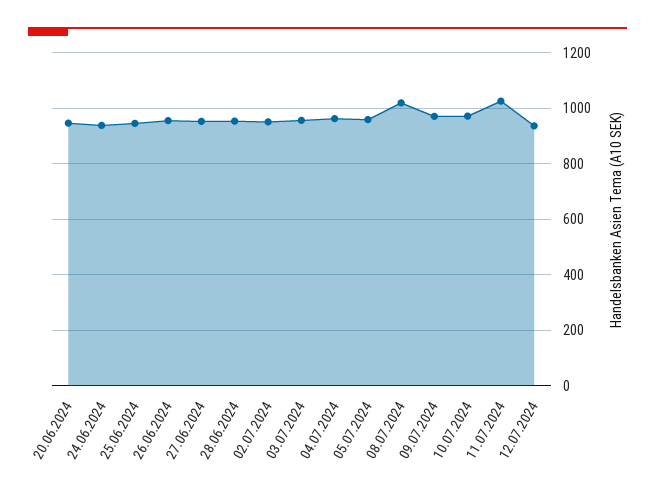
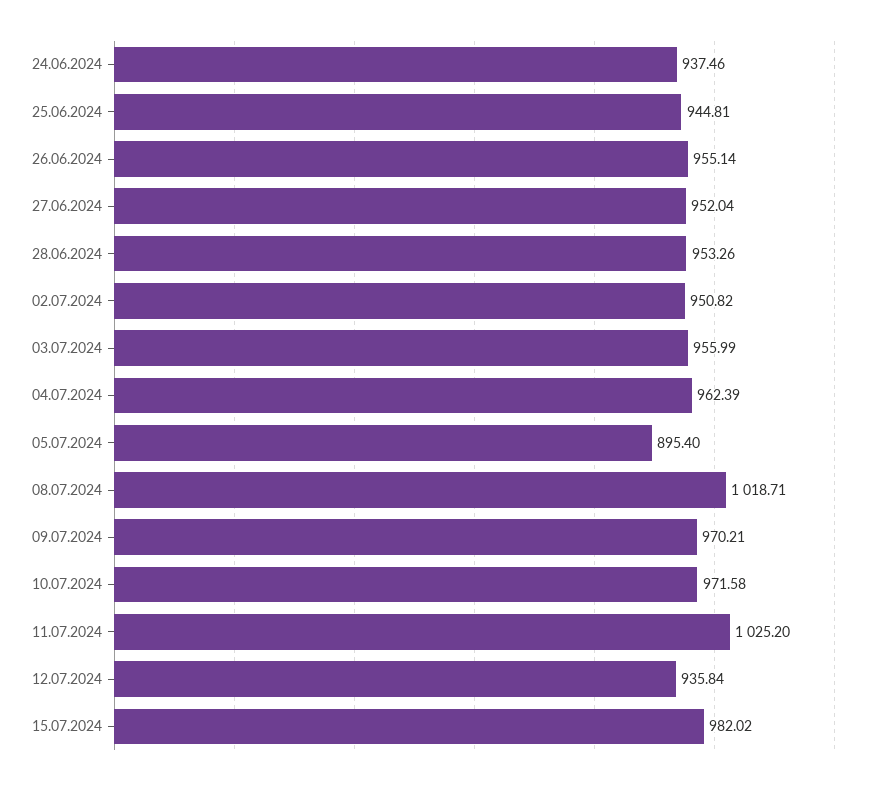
20.06.2024: 950 -> none
05.07.2024: 950 -> 895.4
15.07.2024: none -> 982.02

